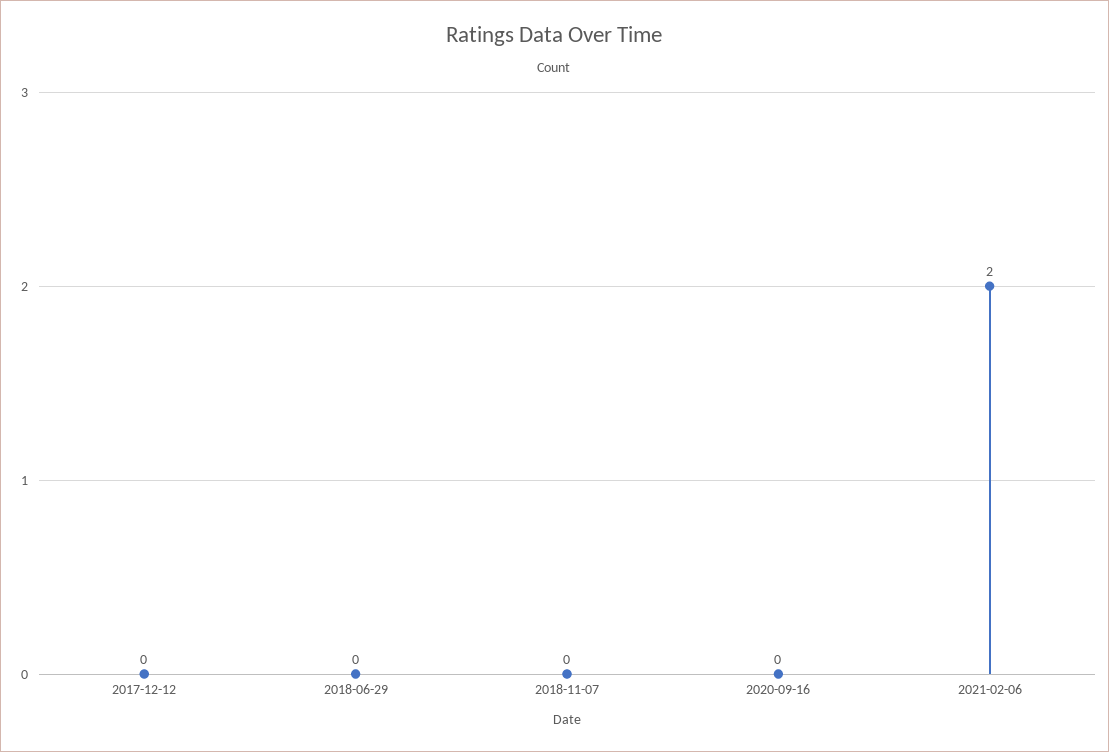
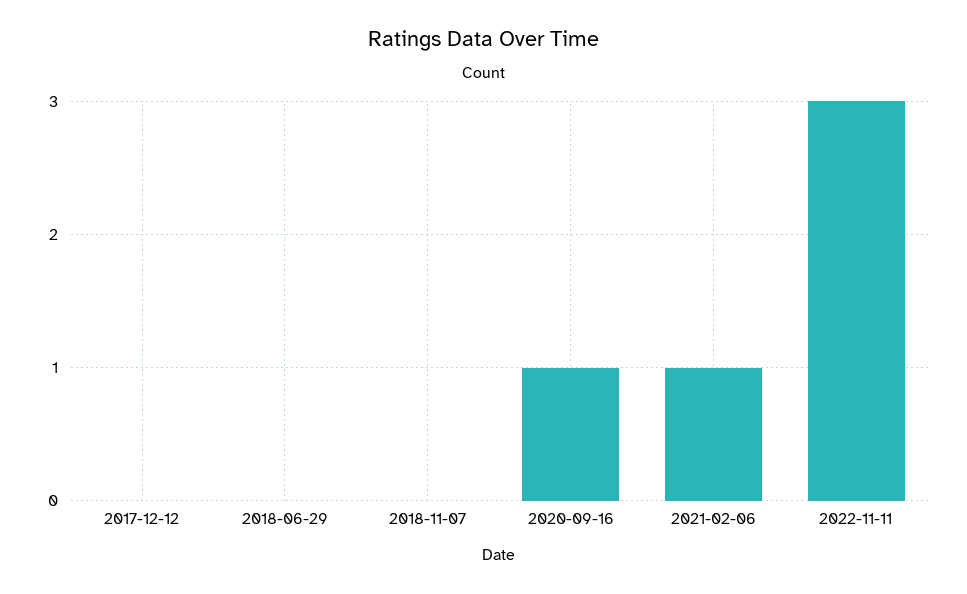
2020-09-16: 0 -> 1
2021-02-06: 2 -> 1
2022-11-11: none -> 3

